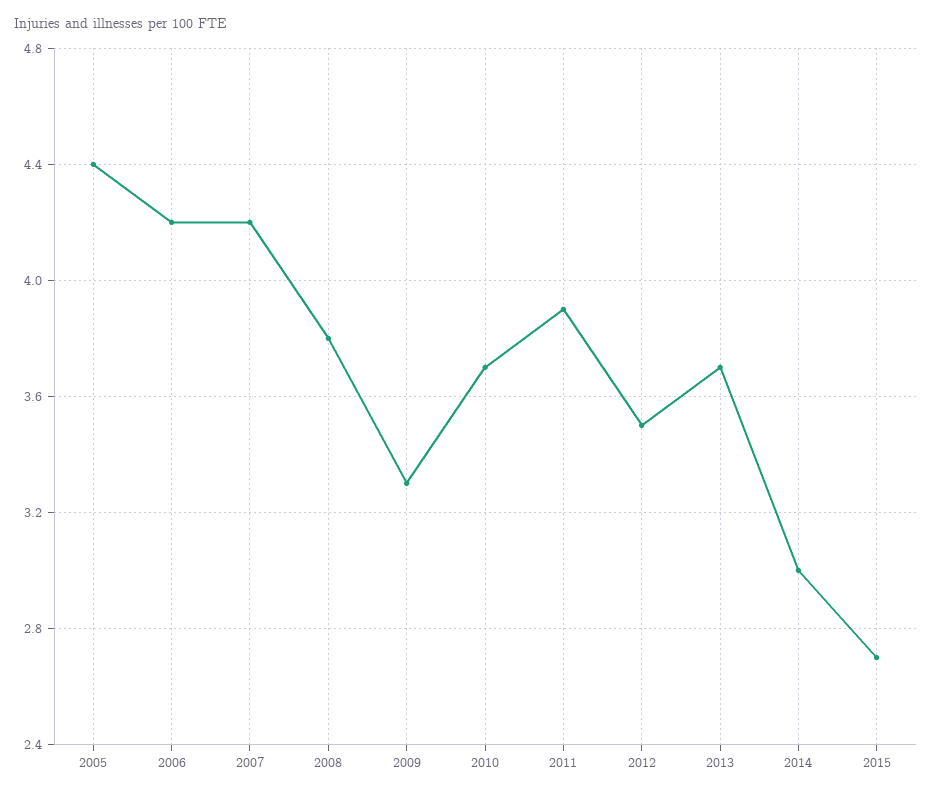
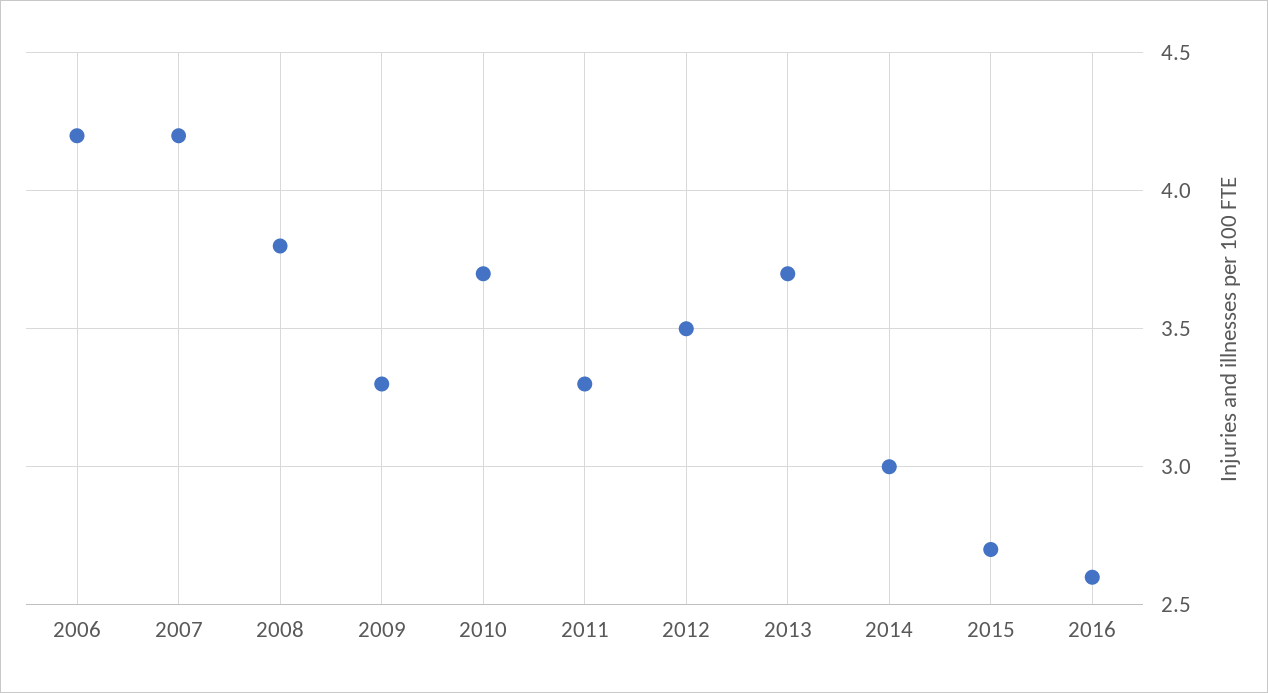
2005: 4.4 -> none
2011: 3.9 -> 3.3
2016: none -> 2.6

